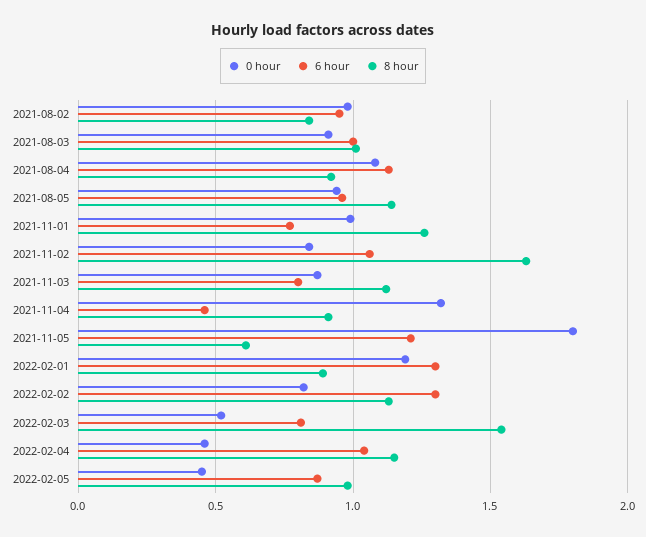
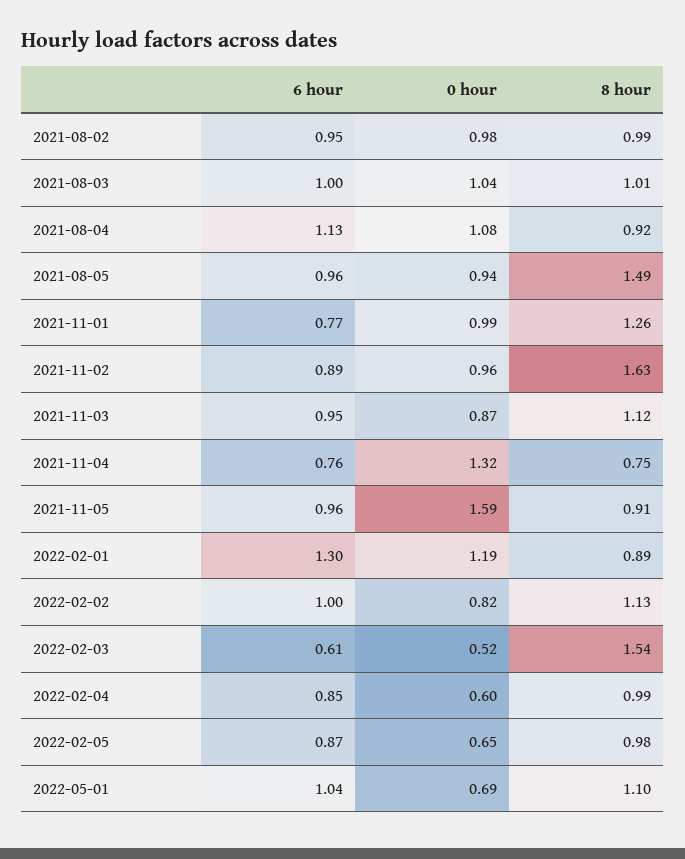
8 hour, 2021-08-02: 0.85 -> 0.99
0 hour, 2021-08-03: 0.9 -> 1.04
8 hour, 2021-08-05: 1.15 -> 1.49
0 hour, 2021-11-02: 0.85 -> 0.96
6 hour, 2021-11-02: 1.05 -> 0.89
6 hour, 2021-11-03: 0.8 -> 0.95
6 hour, 2021-11-04: 0.45 -> 0.76
8 hour, 2021-11-04: 0.9 -> 0.75
0 hour, 2021-11-05: 1.8 -> 1.59
6 hour, 2021-11-05: 1.2 -> 0.96
8 hour, 2021-11-05: 0.6 -> 0.91
6 hour, 2022-02-02: 1.3 -> 1
6 hour, 2022-02-03: 0.8 -> 0.61
0 hour, 2022-02-04: 0.45 -> 0.6
6 hour, 2022-02-04: 1.05 -> 0.85
8 hour, 2022-02-04: 1.15 -> 0.99
0 hour, 2022-02-05: 0.45 -> 0.65
6 hour, 2022-05-01: none -> 1.04
0 hour, 2022-05-01: none -> 0.69
8 hour, 2022-05-01: none -> 1.1

